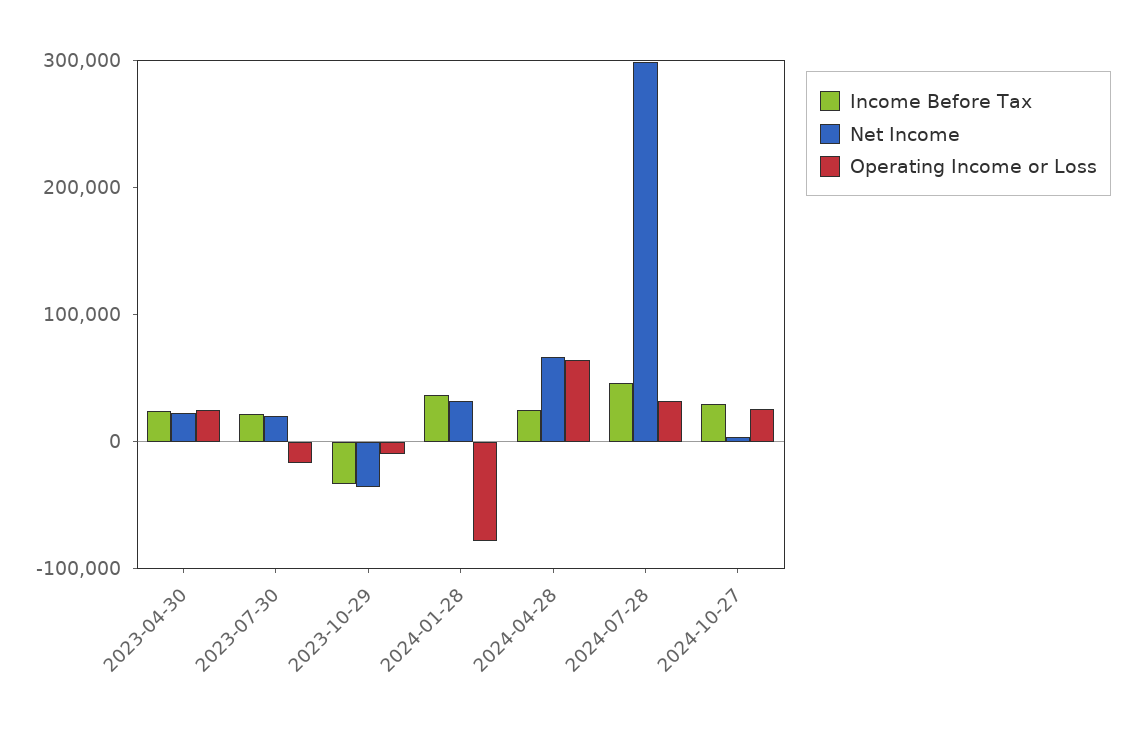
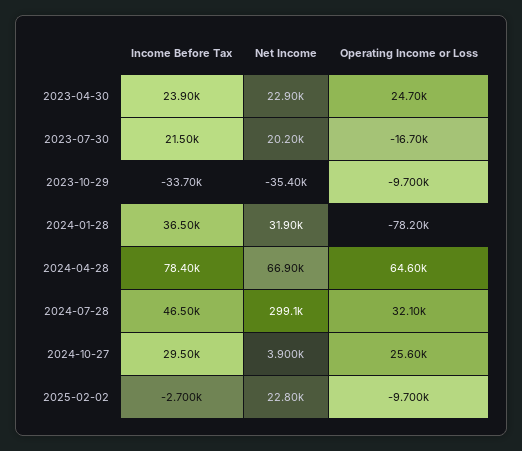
Income Before Tax, 2024-04-28: 20000 -> 78400
Income Before Tax, 2025-02-02: none -> -2700
Net Income, 2025-02-02: none -> 22800
Operating Income or Loss, 2025-02-02: none -> -9700

